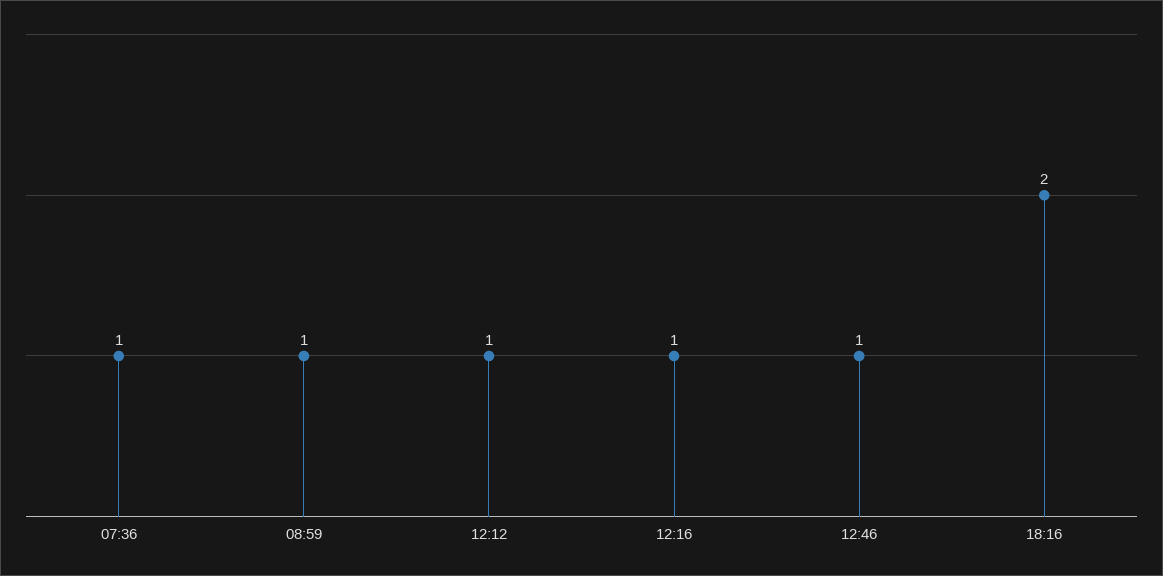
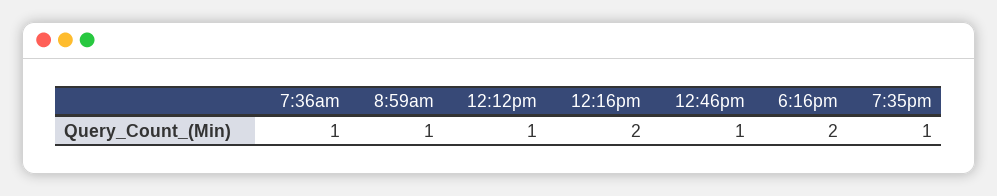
12:16: 1 -> 2
7:35pm: none -> 1

